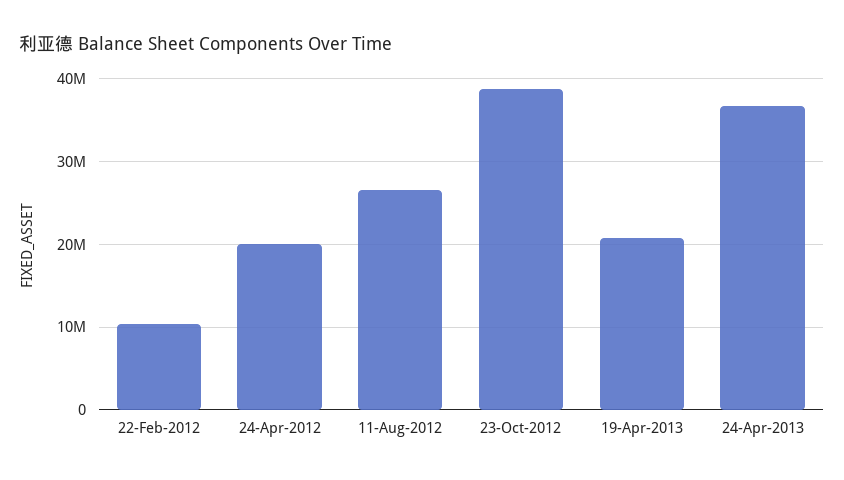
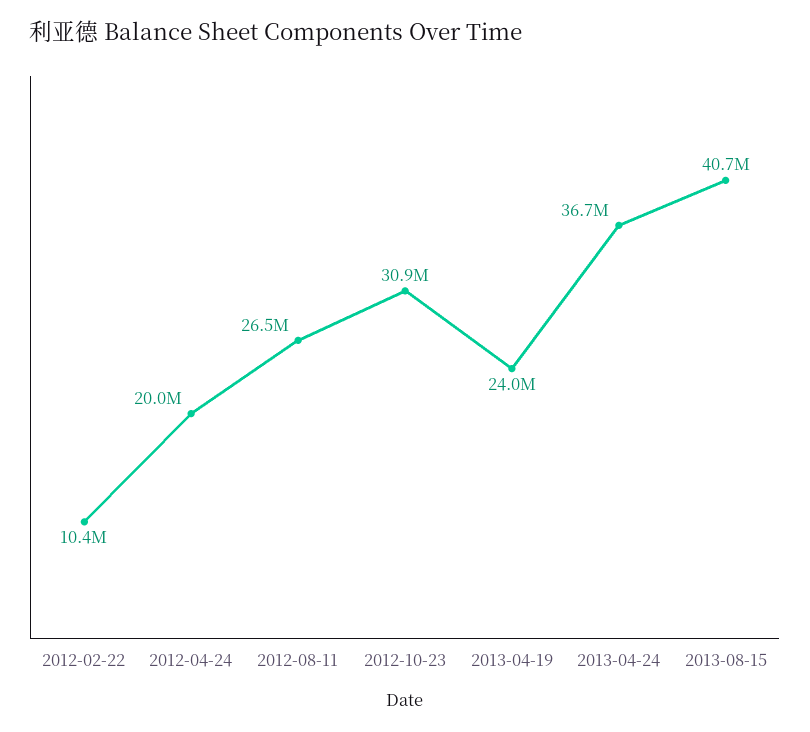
23-Oct-2012: 39000000 -> 30900000
19-Apr-2013: 21000000 -> 24000000
2013-08-15: none -> 40700000

